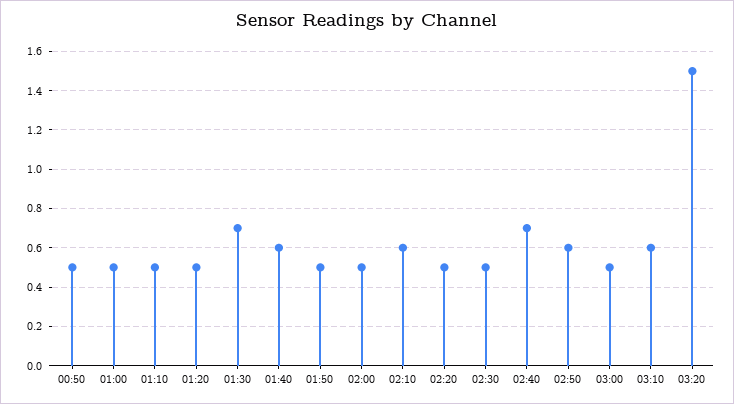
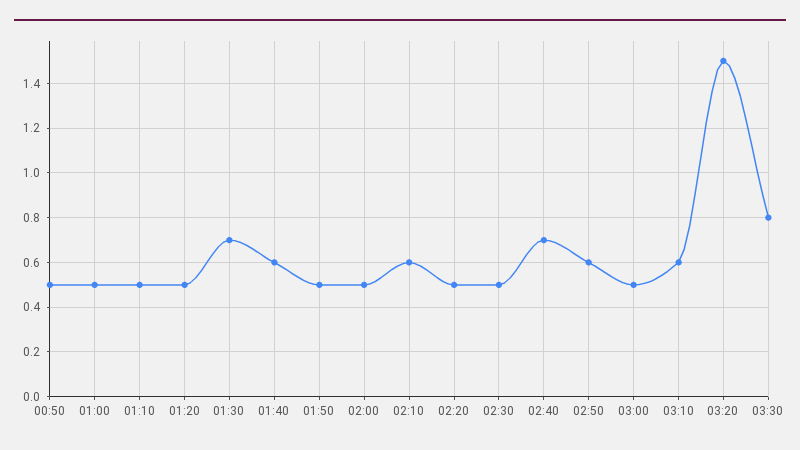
03:30: none -> 0.8

